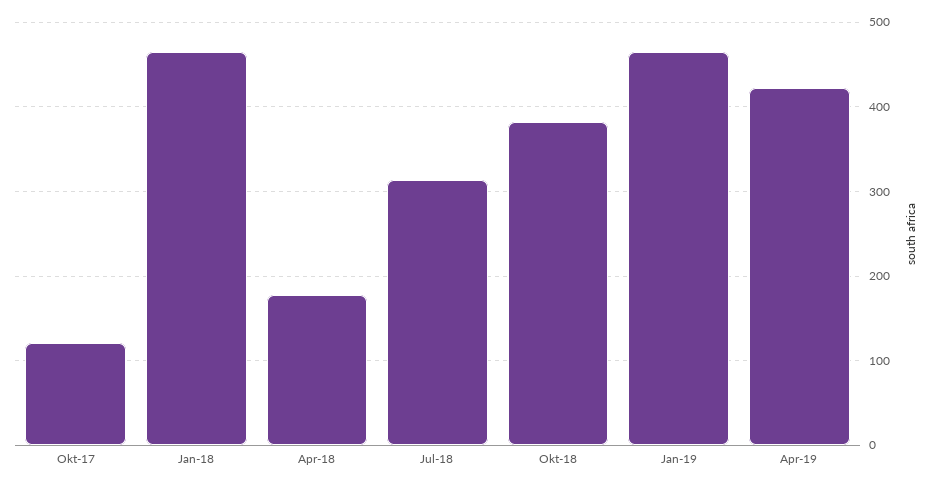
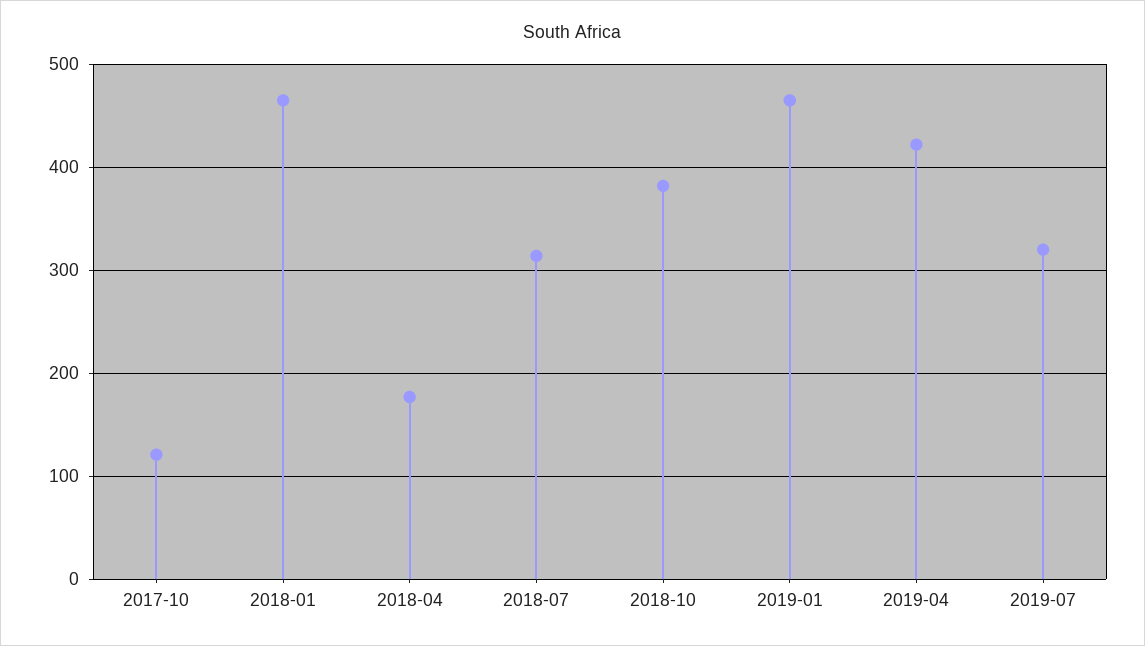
2019-07: none -> 320

